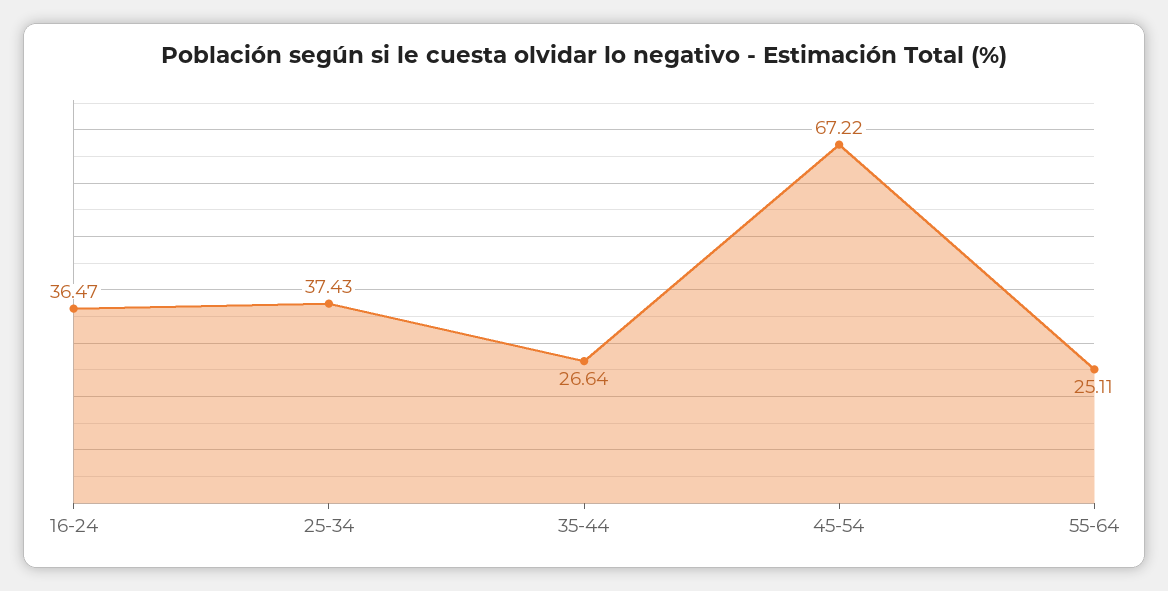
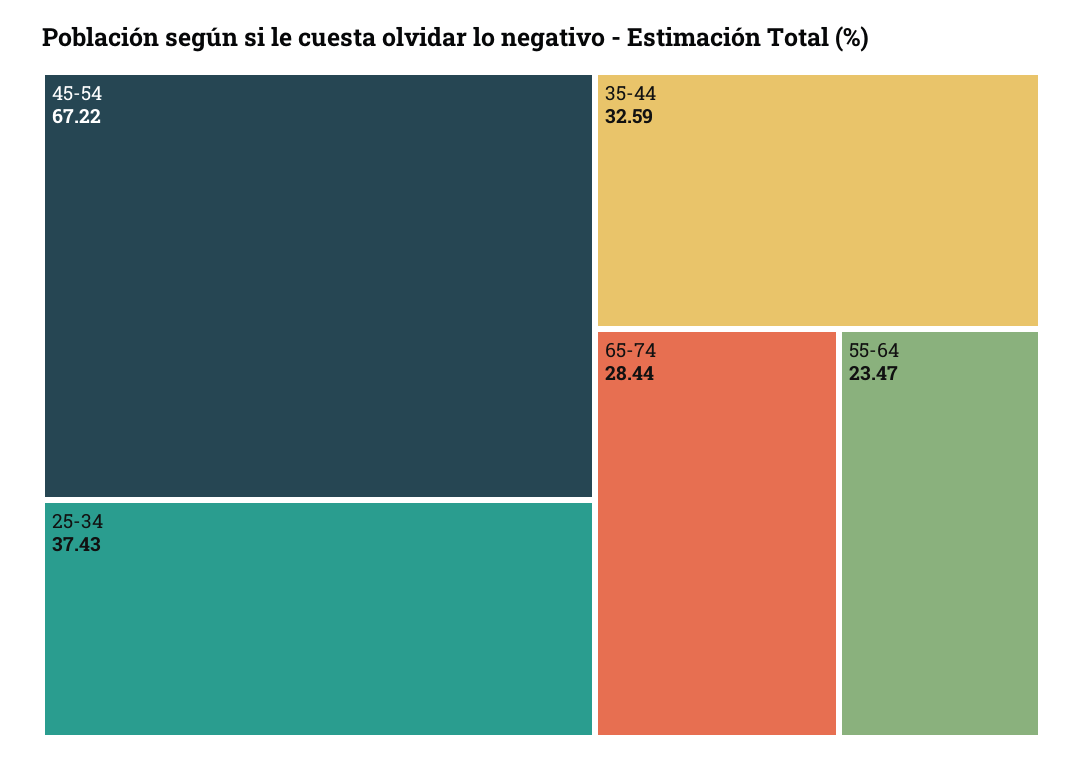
16-24: 36.47 -> none
35-44: 26.64 -> 32.59
55-64: 25.11 -> 23.47
65-74: none -> 28.44

